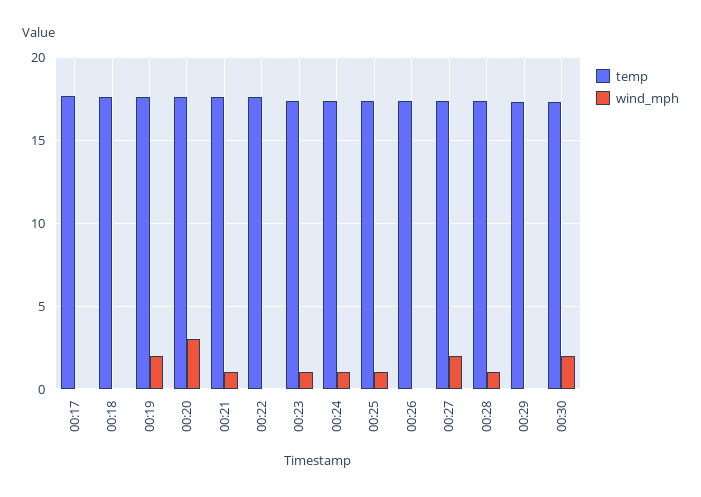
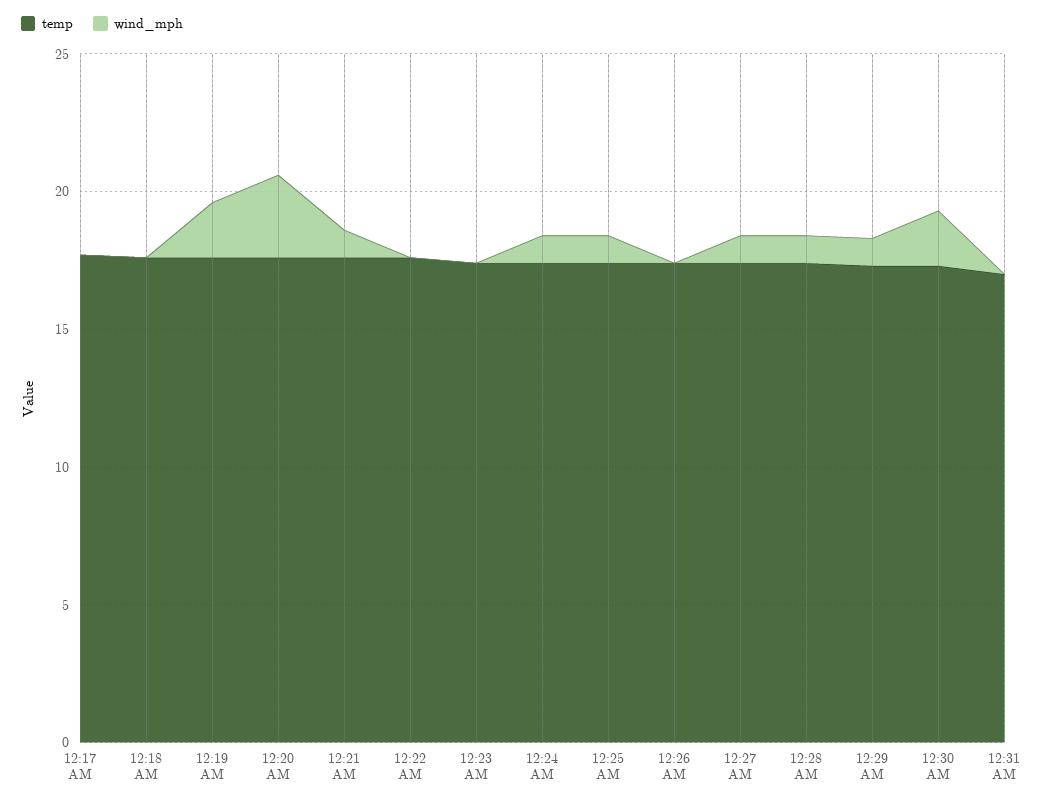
wind_mph, 00:23: 1 -> 0
wind_mph, 00:27: 2 -> 1
wind_mph, 00:29: 0 -> 1
temp, 12:31 AM: none -> 17
wind_mph, 12:31 AM: none -> 0

